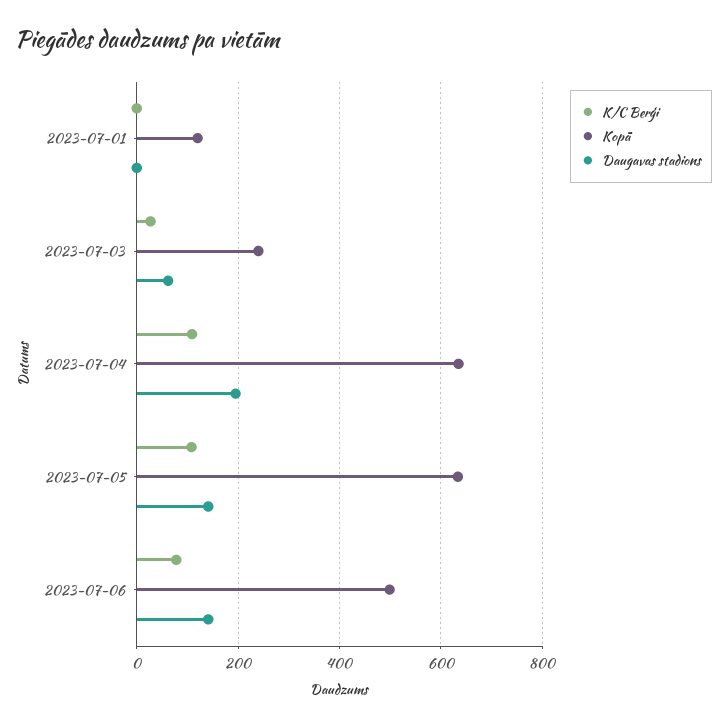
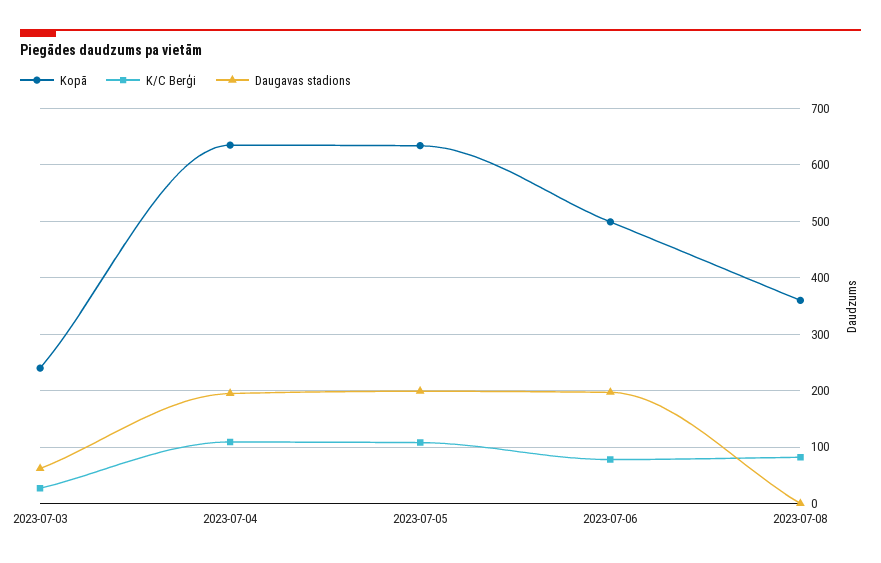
K/C Berģi, 2023-07-01: 0 -> none
Kopā, 2023-07-01: 120 -> none
Daugavas stadions, 2023-07-01: 0 -> none
Daugavas stadions, 2023-07-05: 140 -> 200
Daugavas stadions, 2023-07-06: 140 -> 200
Kopā, 2023-07-08: none -> 360
K/C Berģi, 2023-07-08: none -> 80
Daugavas stadions, 2023-07-08: none -> 0

